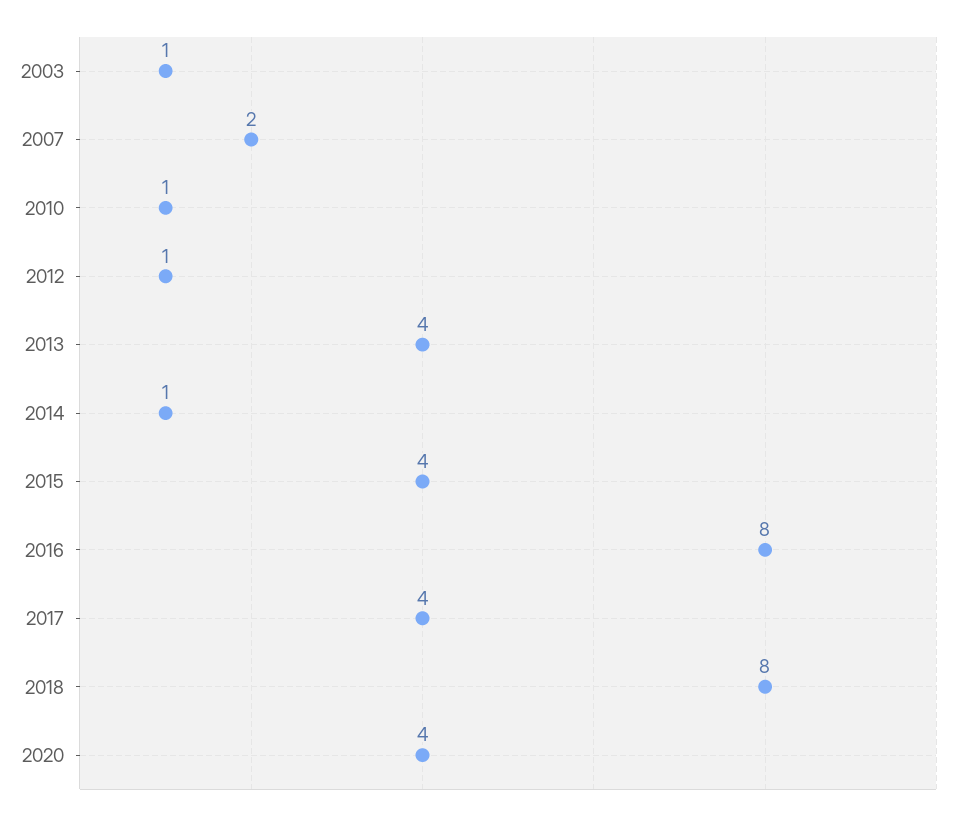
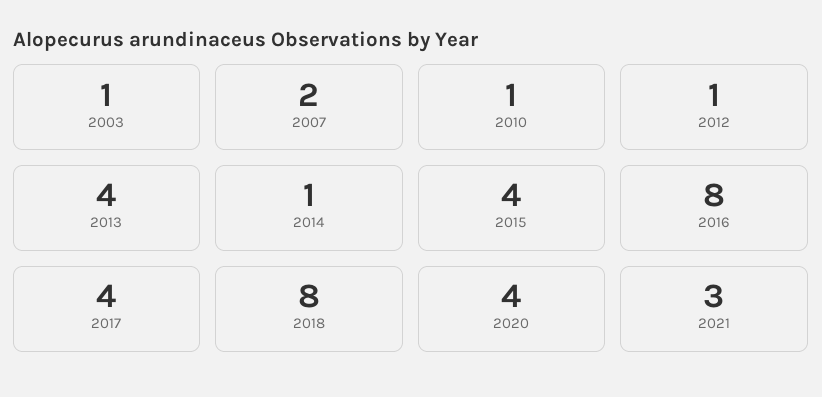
2021: none -> 3

